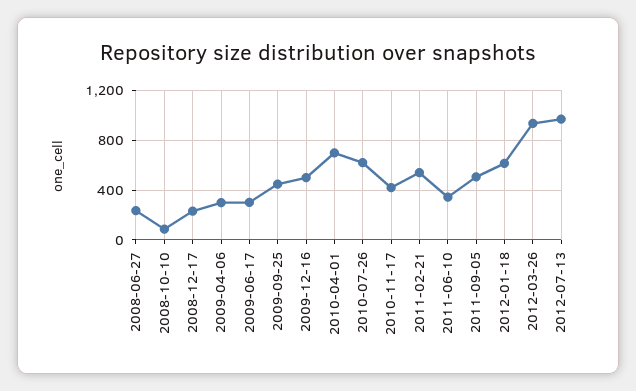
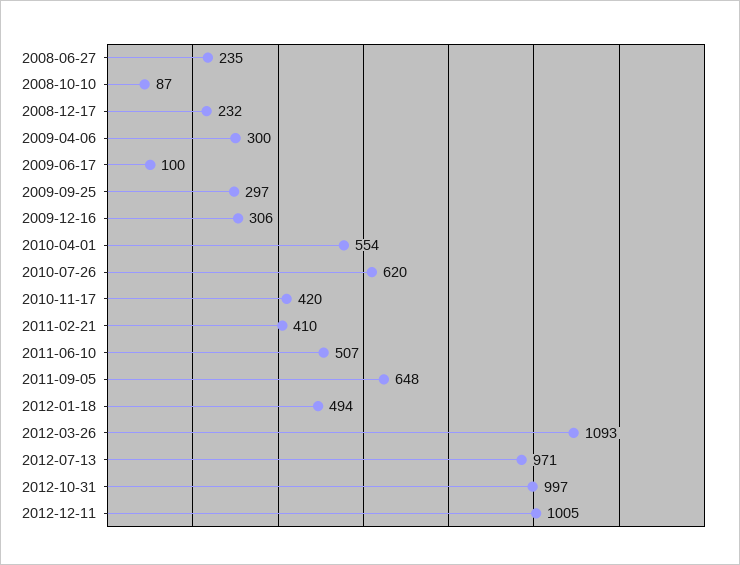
2009-06-17: 300 -> 100
2009-09-25: 450 -> 297
2009-12-16: 500 -> 306
2010-04-01: 700 -> 554
2011-02-21: 550 -> 410
2011-06-10: 350 -> 507
2011-09-05: 500 -> 648
2012-01-18: 600 -> 494
2012-03-26: 950 -> 1093
2012-10-31: none -> 997
2012-12-11: none -> 1005

